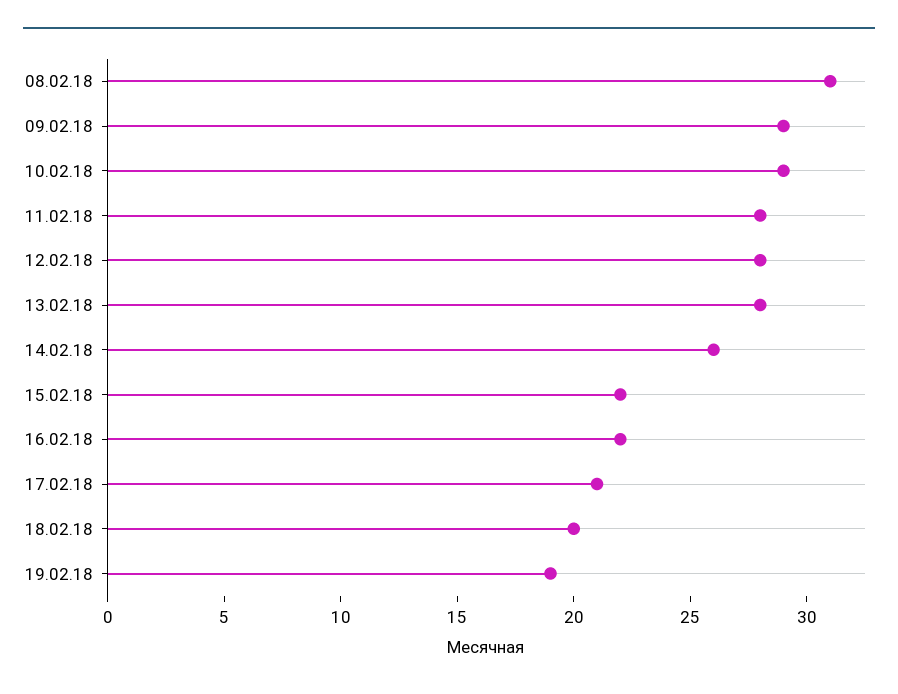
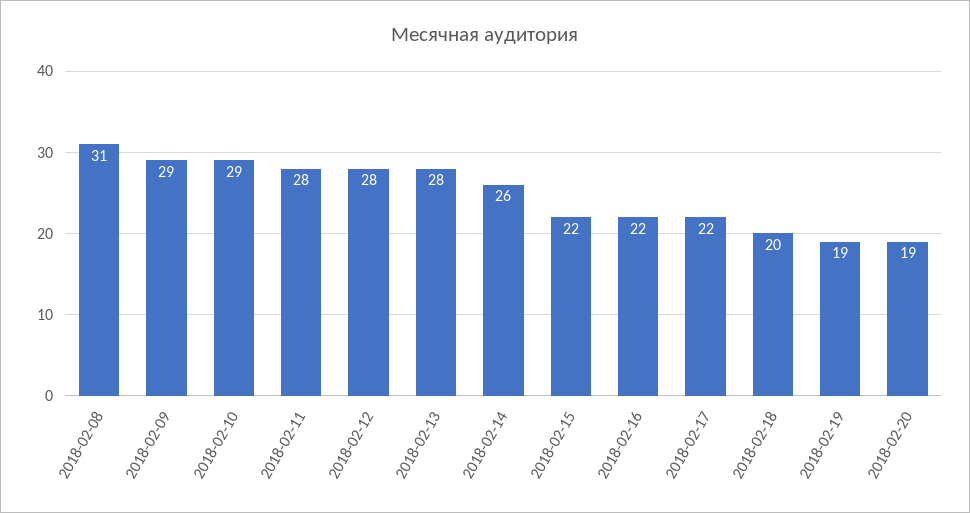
17.02.18: 21 -> 22
2018-02-20: none -> 19

